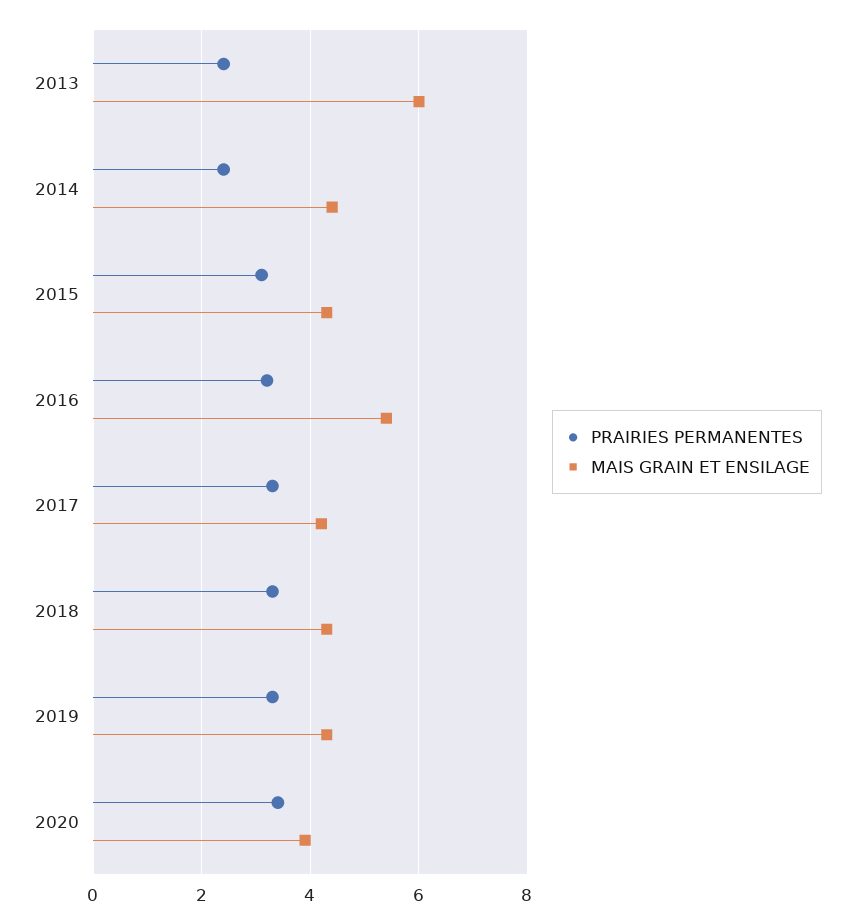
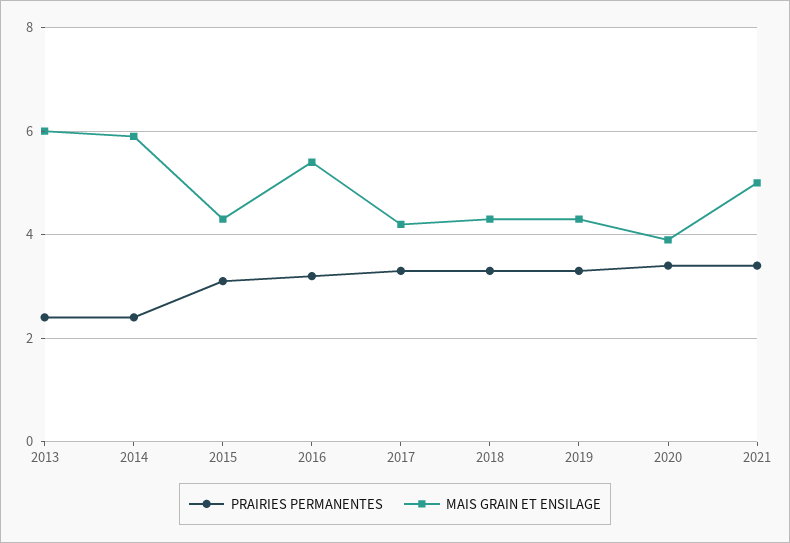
MAIS GRAIN ET ENSILAGE, 2014: 4.5 -> 6
PRAIRIES PERMANENTES, 2021: none -> 3.5
MAIS GRAIN ET ENSILAGE, 2021: none -> 5

